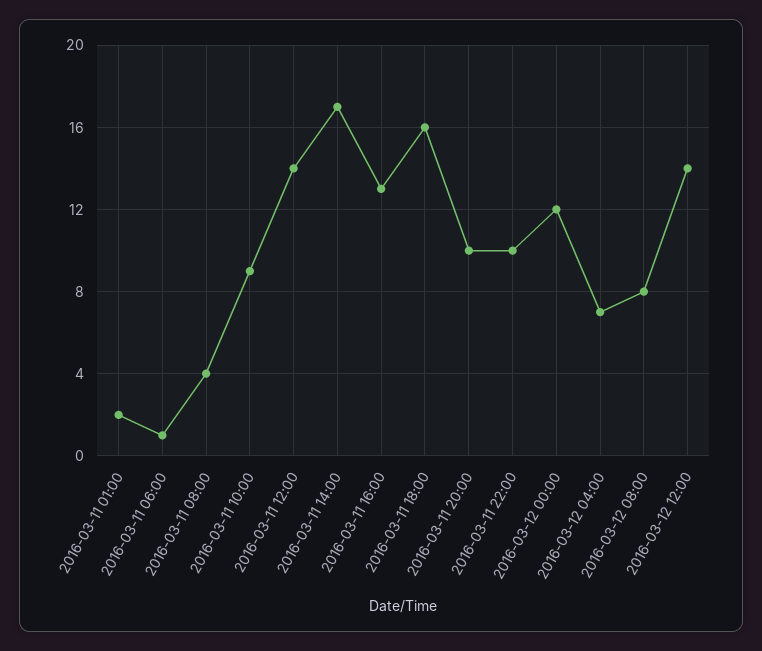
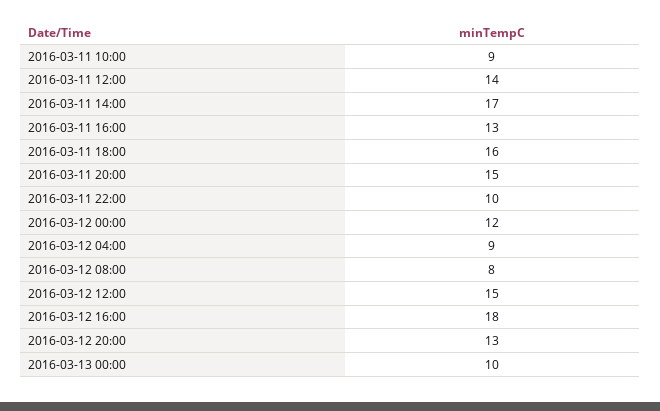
2016-03-11 01:00: 2 -> none
2016-03-11 06:00: 1 -> none
2016-03-11 08:00: 4 -> none
2016-03-11 20:00: 10 -> 15
2016-03-12 04:00: 7 -> 9
2016-03-12 12:00: 14 -> 15
2016-03-12 16:00: none -> 18
2016-03-12 20:00: none -> 13
2016-03-13 00:00: none -> 10

